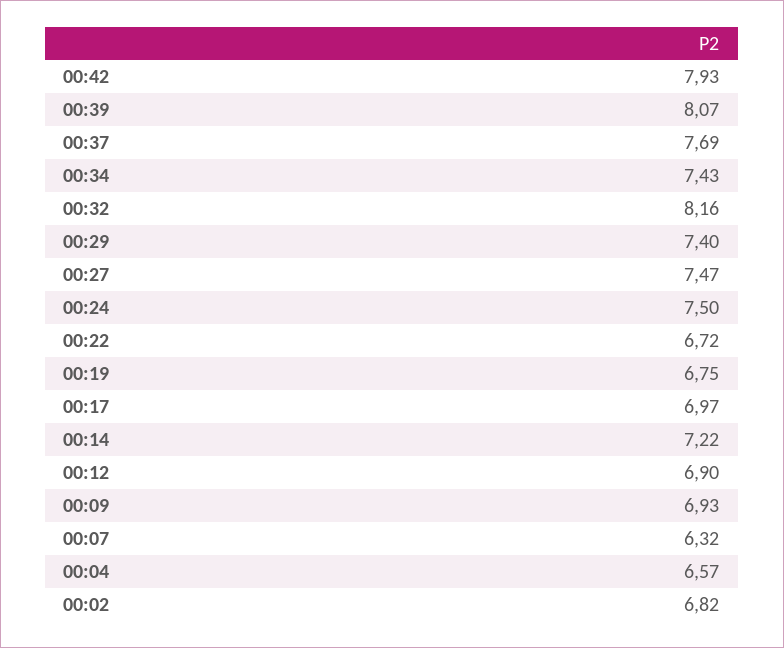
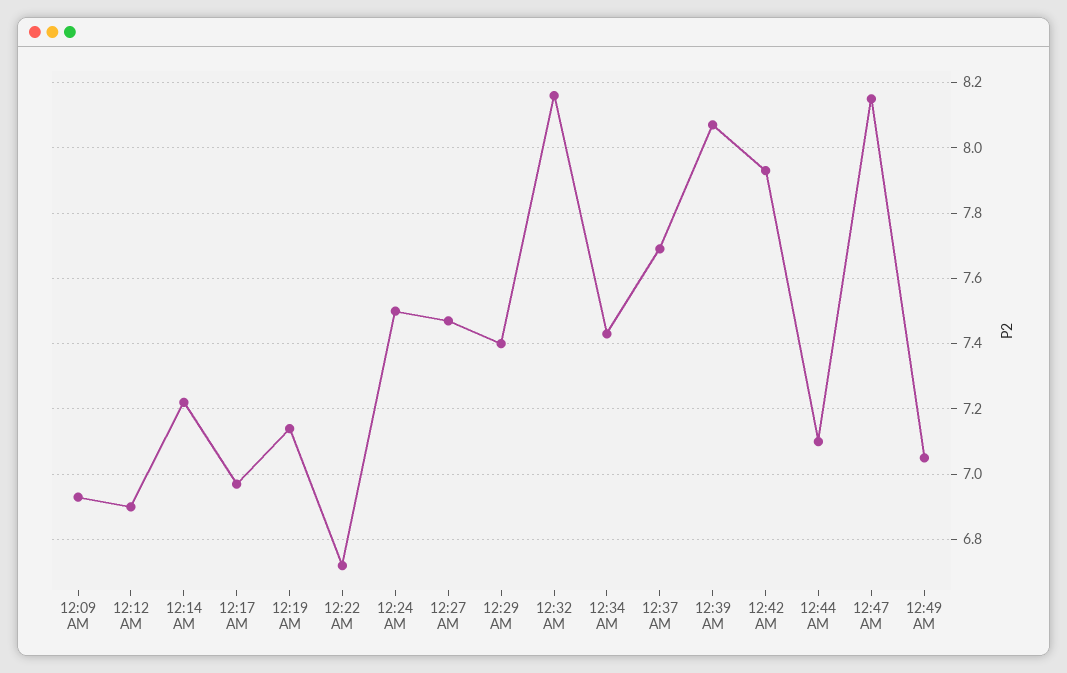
00:19: 6.75 -> 7.15
00:07: 6.32 -> none
00:04: 6.57 -> none
00:02: 6.82 -> none
12:44 AM: none -> 7.1
12:47 AM: none -> 8.15
12:49 AM: none -> 7.05

